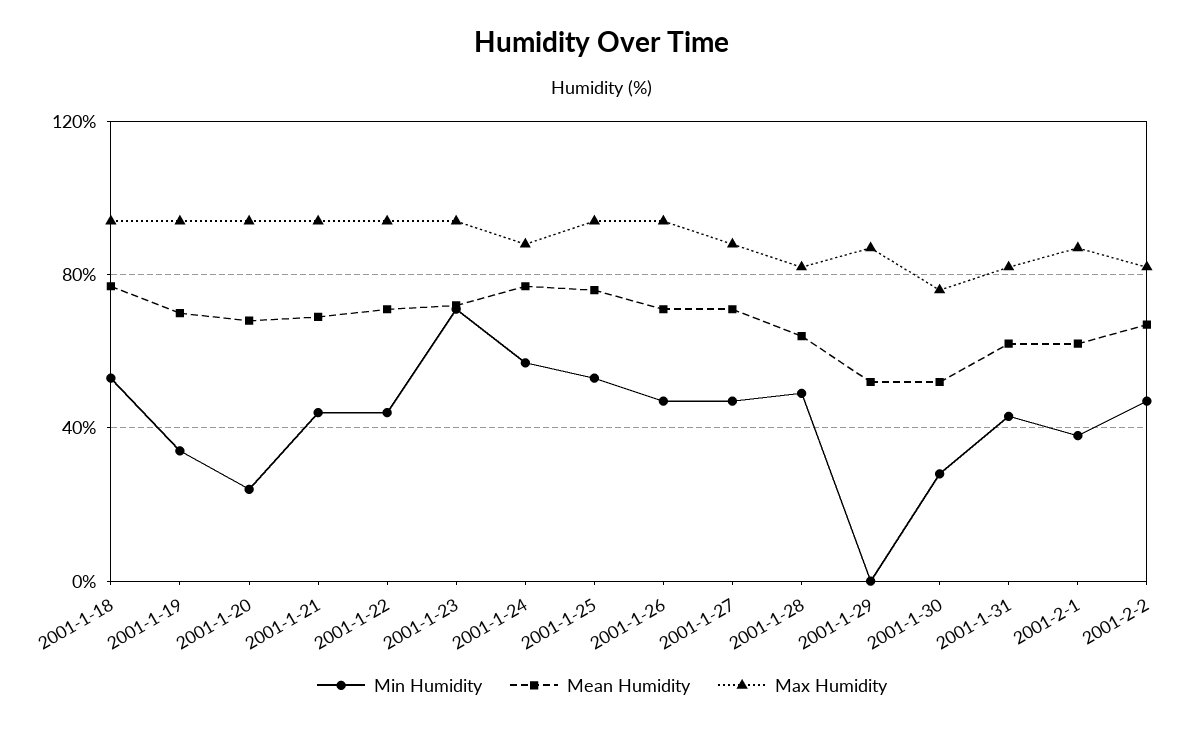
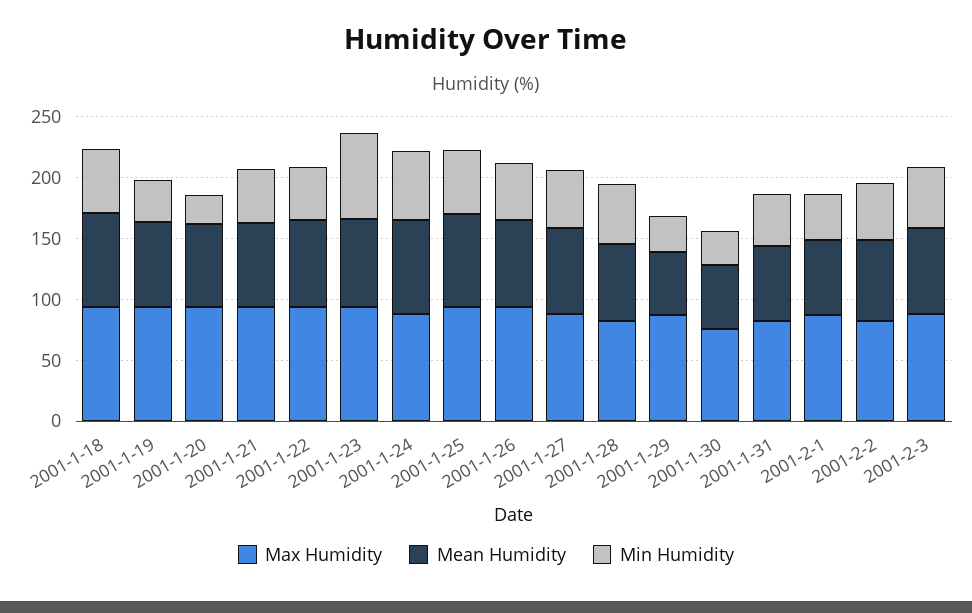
Min Humidity, 2001-1-29: 0 -> 30
Max Humidity, 2001-2-3: none -> 90
Mean Humidity, 2001-2-3: none -> 70
Min Humidity, 2001-2-3: none -> 50

